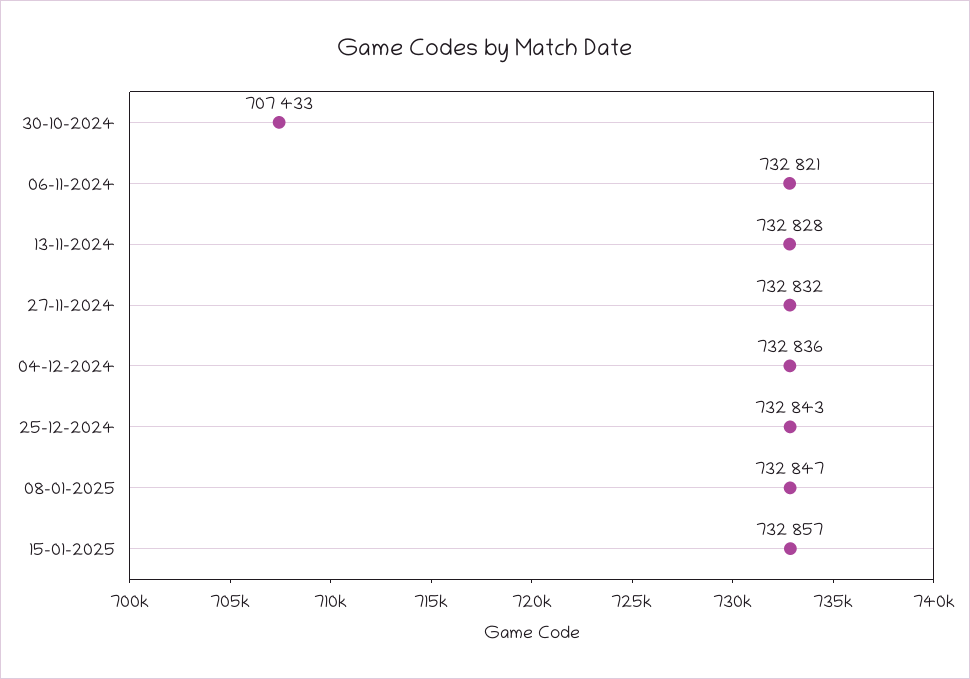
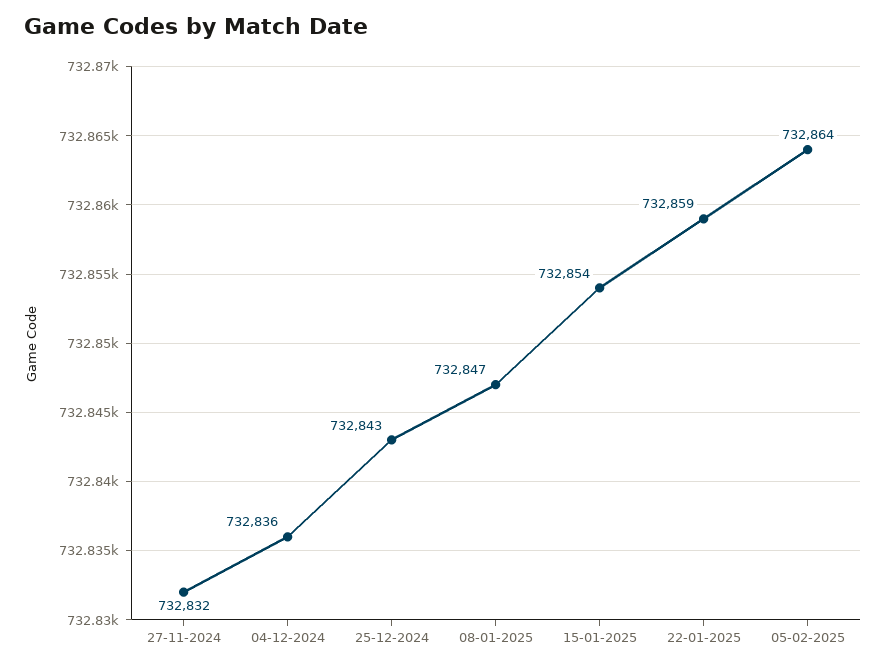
30-10-2024: 707433 -> none
06-11-2024: 732821 -> none
13-11-2024: 732828 -> none
15-01-2025: 732857 -> 732854
22-01-2025: none -> 732859
05-02-2025: none -> 732864

